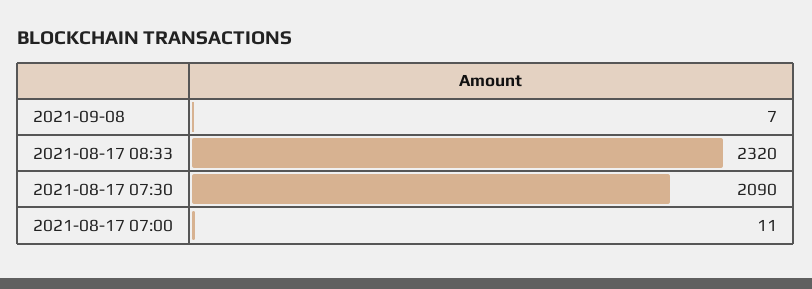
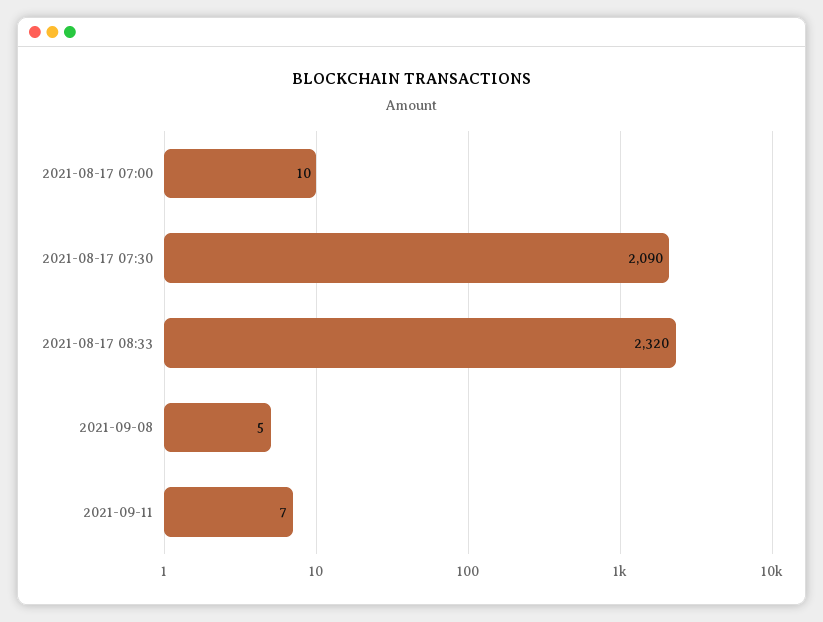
2021-09-08: 7 -> 5
2021-08-17 07:00: 11 -> 10
2021-09-11: none -> 7

